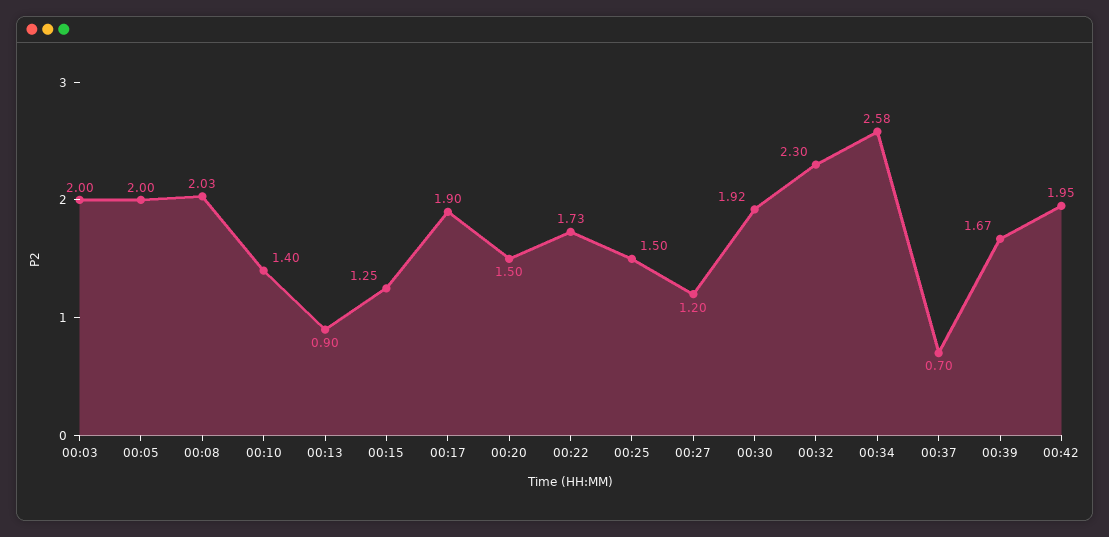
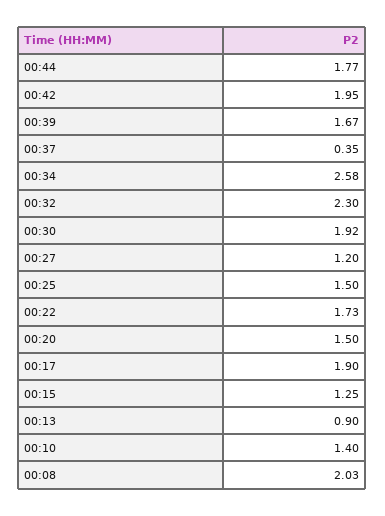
00:03: 2 -> none
00:05: 2 -> none
00:37: 0.7 -> 0.35
00:44: none -> 1.77

